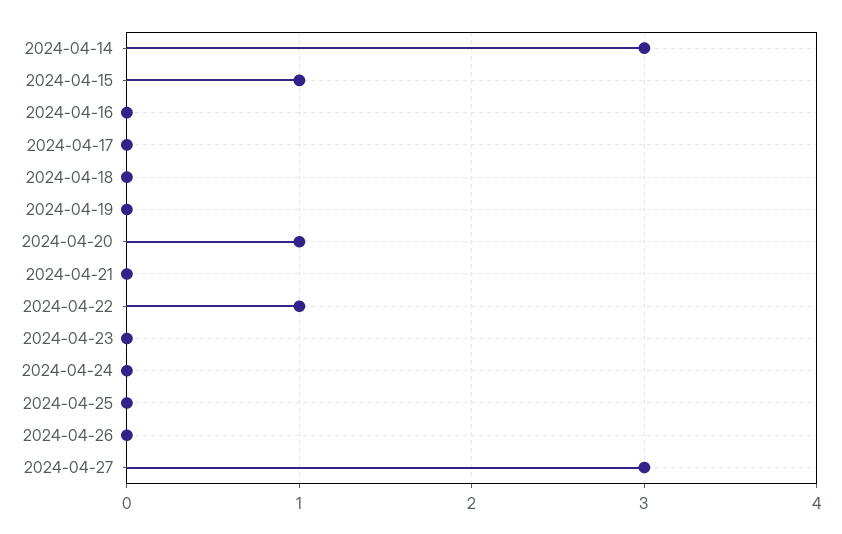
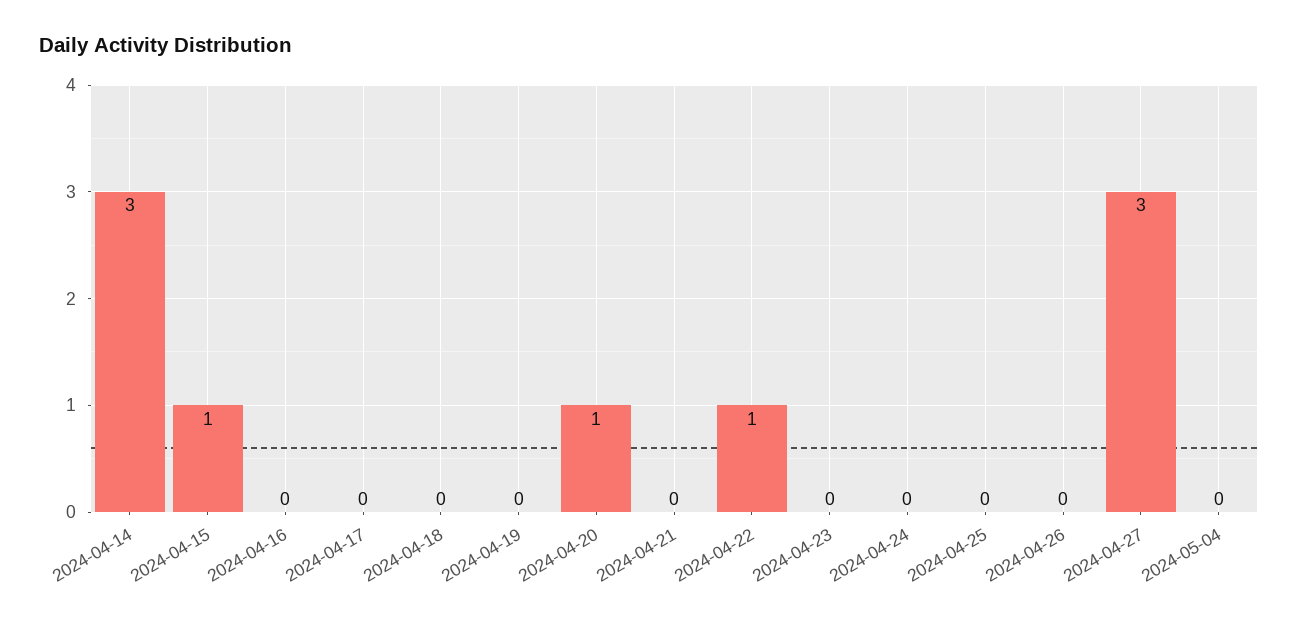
2024-05-04: none -> 0

